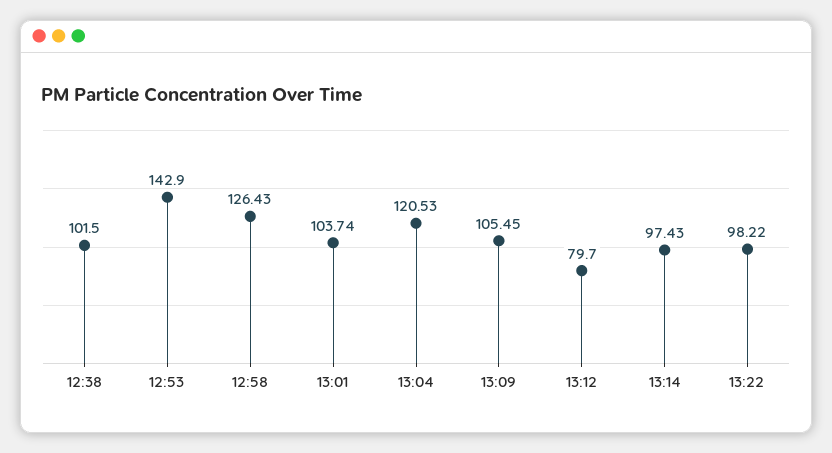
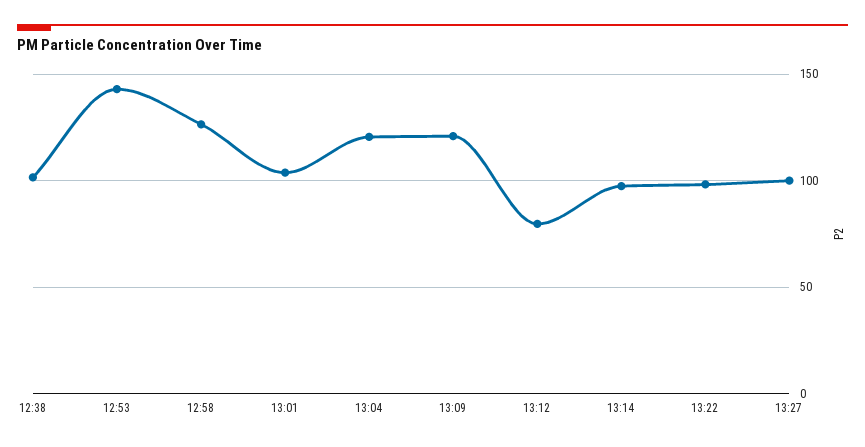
13:09: 105.45 -> 120
13:27: none -> 100

